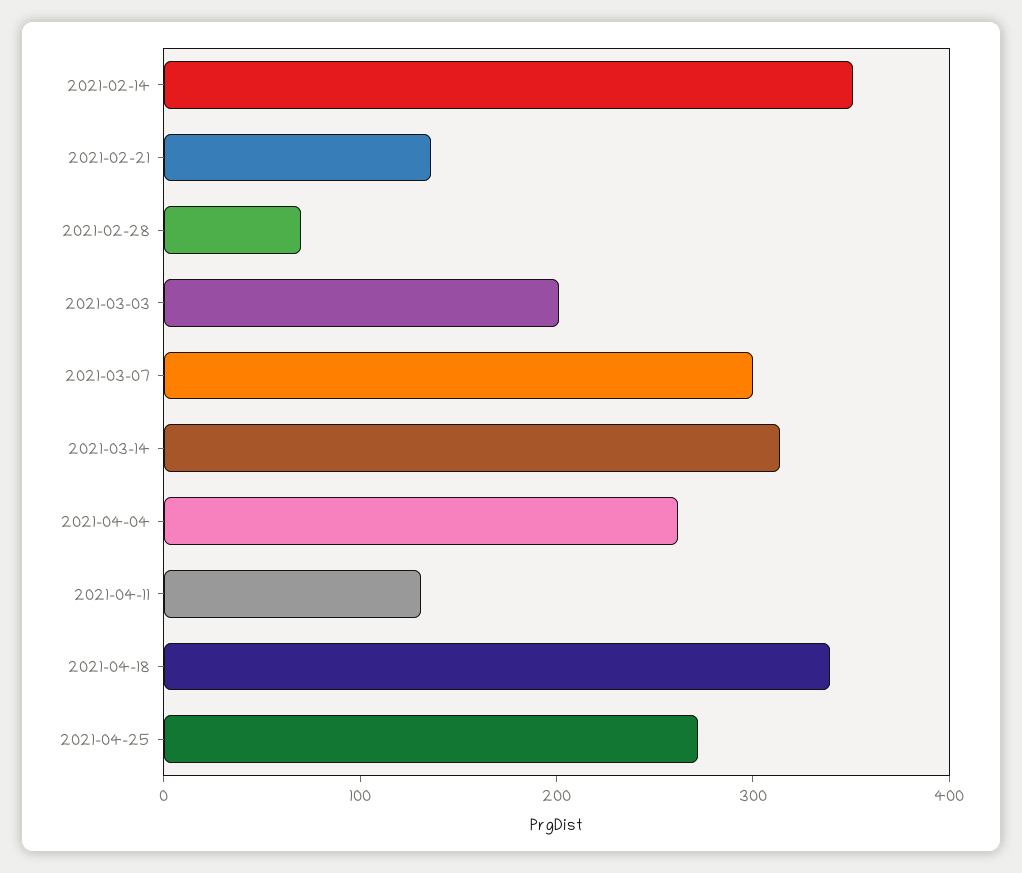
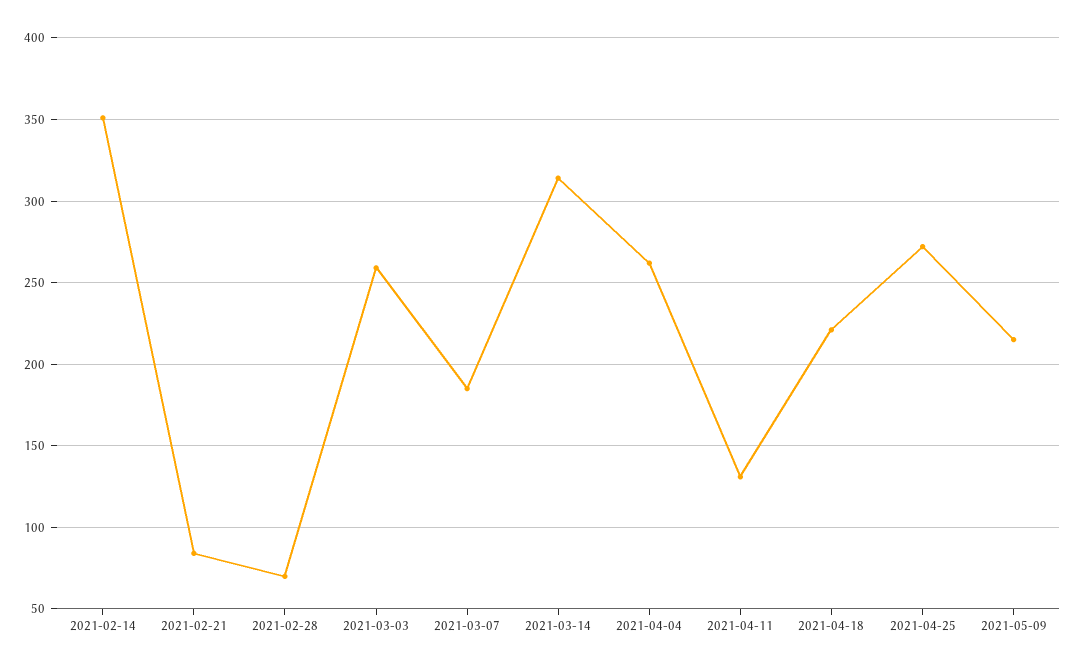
2021-02-21: 140 -> 85
2021-03-03: 200 -> 260
2021-03-07: 300 -> 185
2021-04-18: 340 -> 220
2021-05-09: none -> 215

